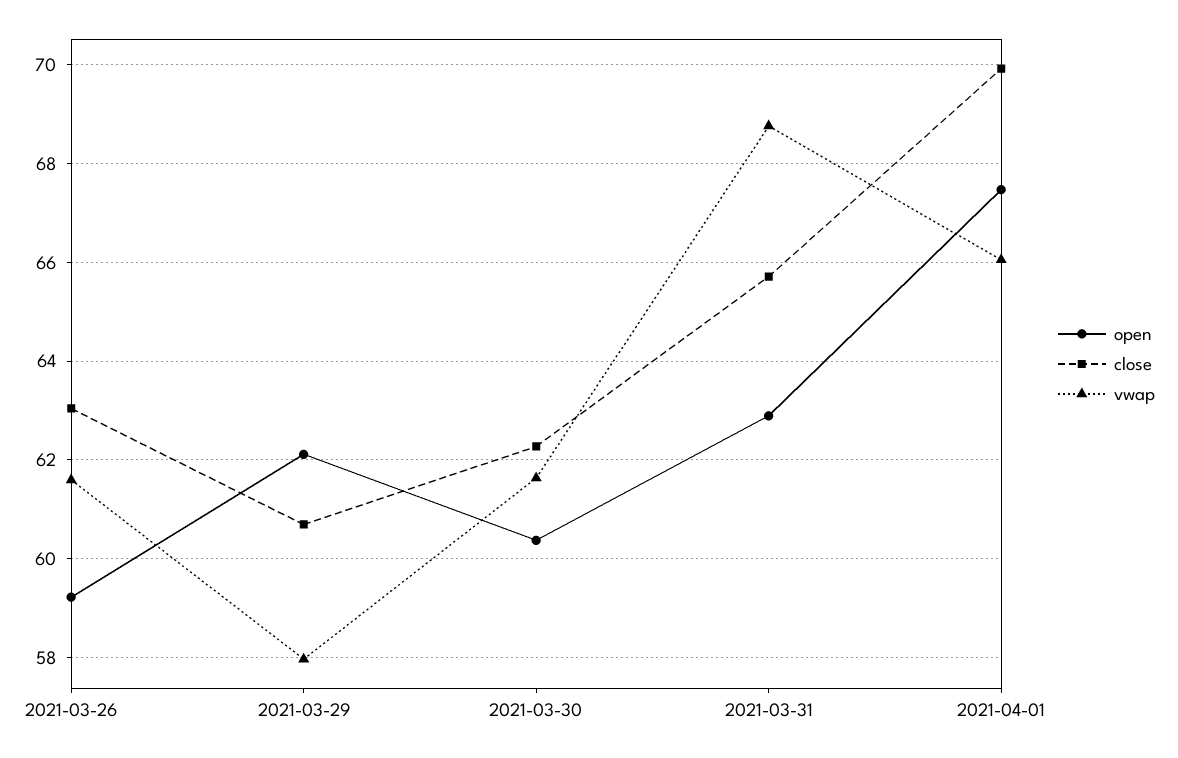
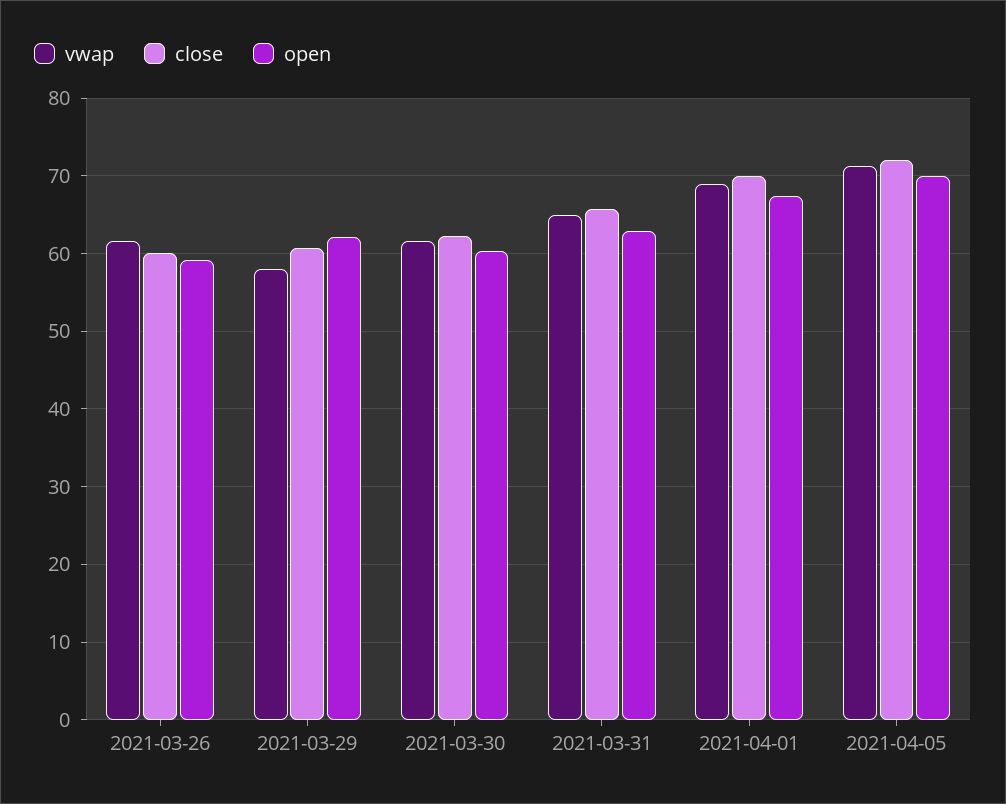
close, 2021-03-26: 63 -> 60
vwap, 2021-03-31: 68.8 -> 65
vwap, 2021-04-01: 66 -> 69
vwap, 2021-04-05: none -> 71
close, 2021-04-05: none -> 72
open, 2021-04-05: none -> 70

